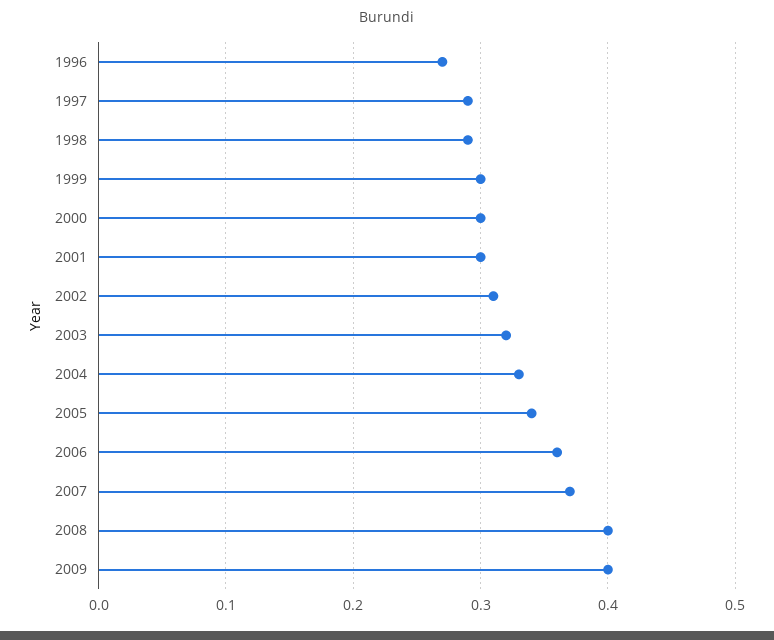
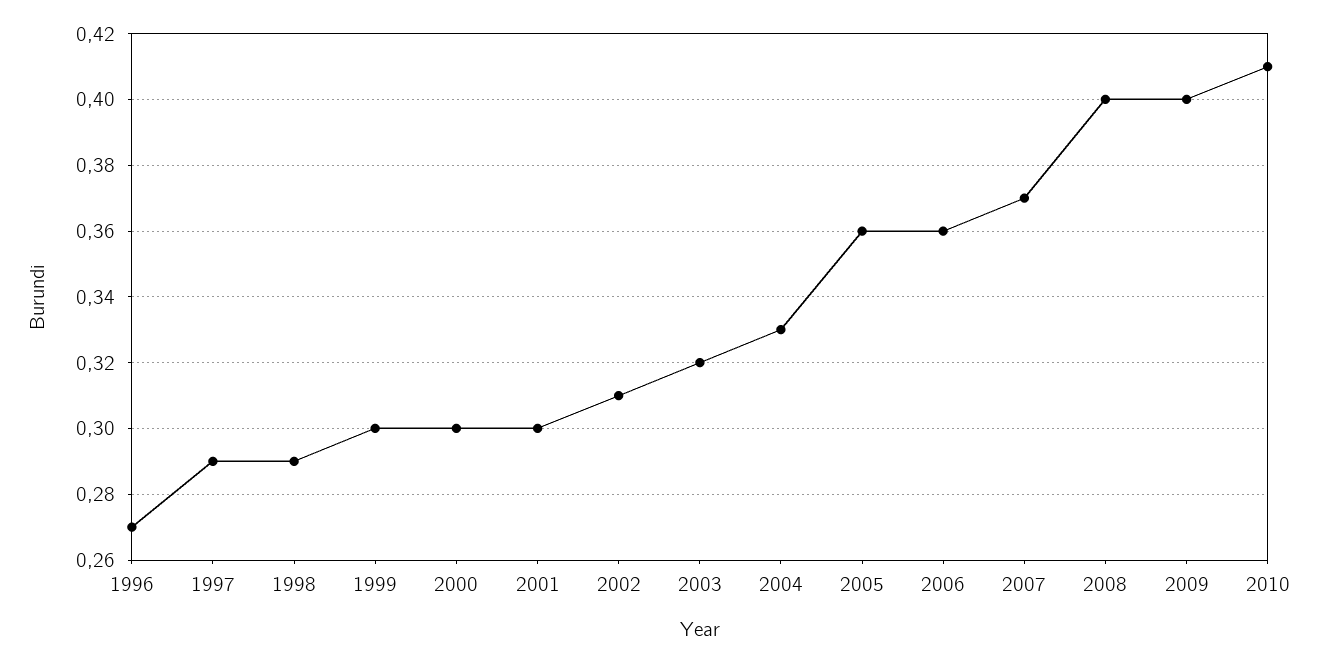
2005: 0.34 -> 0.36
2010: none -> 0.41

